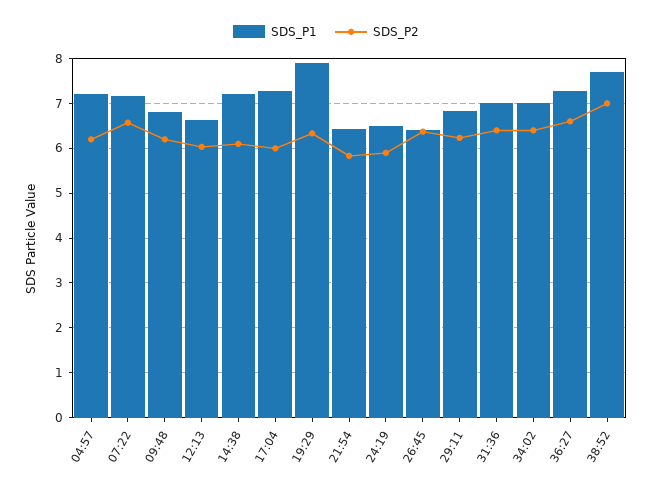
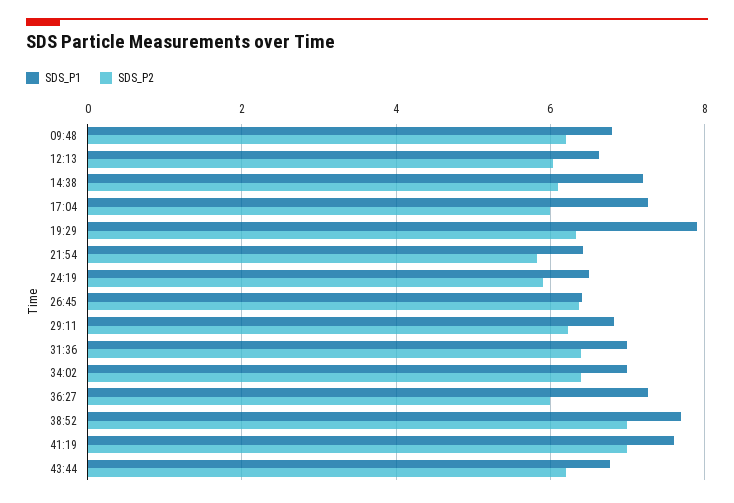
SDS_P1, 04:57: 7.2 -> none
SDS_P2, 04:57: 6.2 -> none
SDS_P1, 07:22: 7.2 -> none
SDS_P2, 07:22: 6.6 -> none
SDS_P2, 36:27: 6.6 -> 6
SDS_P1, 41:19: none -> 7.6
SDS_P2, 41:19: none -> 7
SDS_P1, 43:44: none -> 6.8
SDS_P2, 43:44: none -> 6.2

